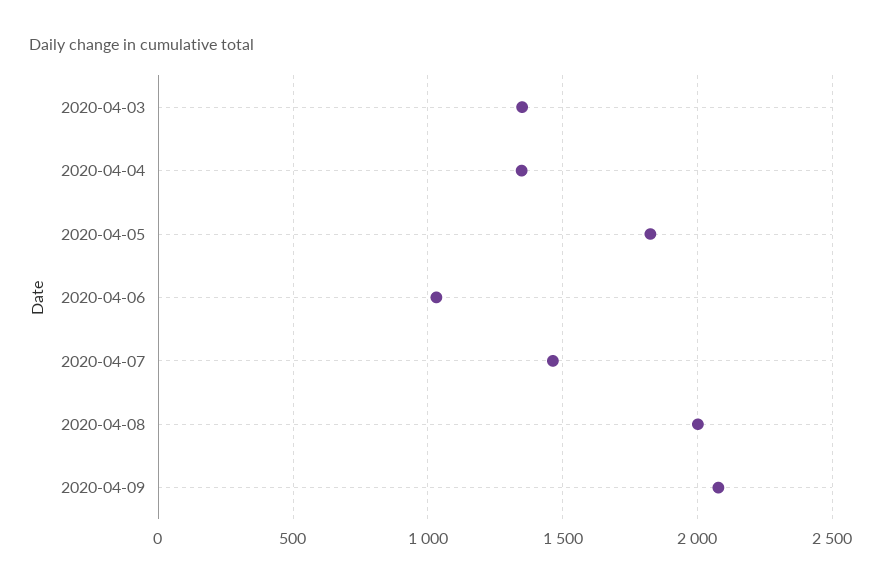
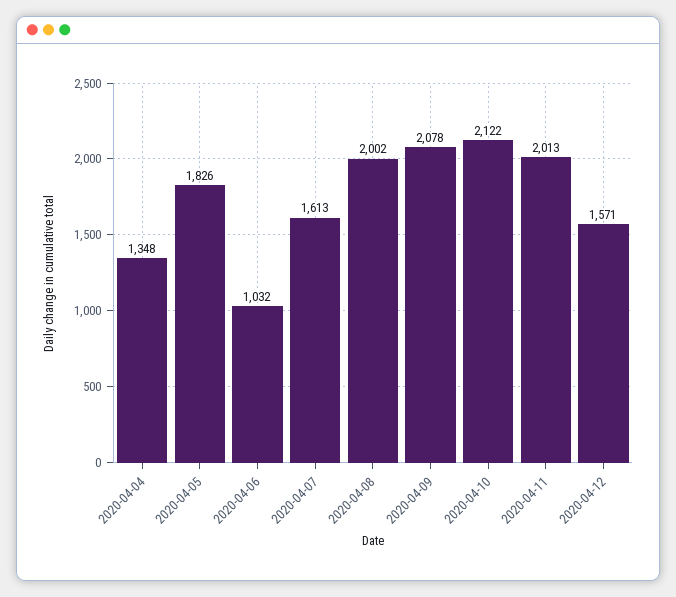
2020-04-03: 1350 -> none
2020-04-07: 1450 -> 1613
2020-04-10: none -> 2122
2020-04-11: none -> 2013
2020-04-12: none -> 1571

